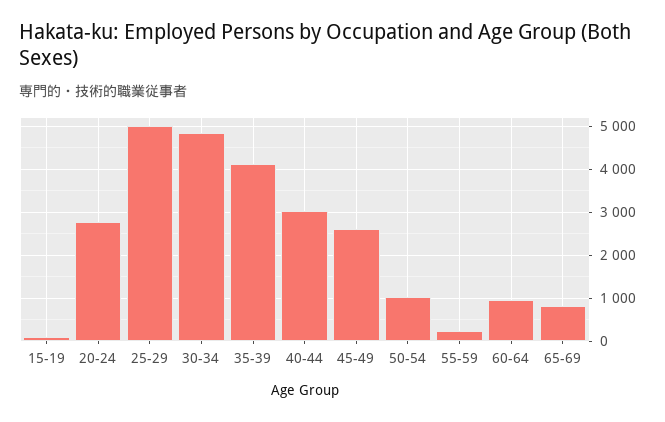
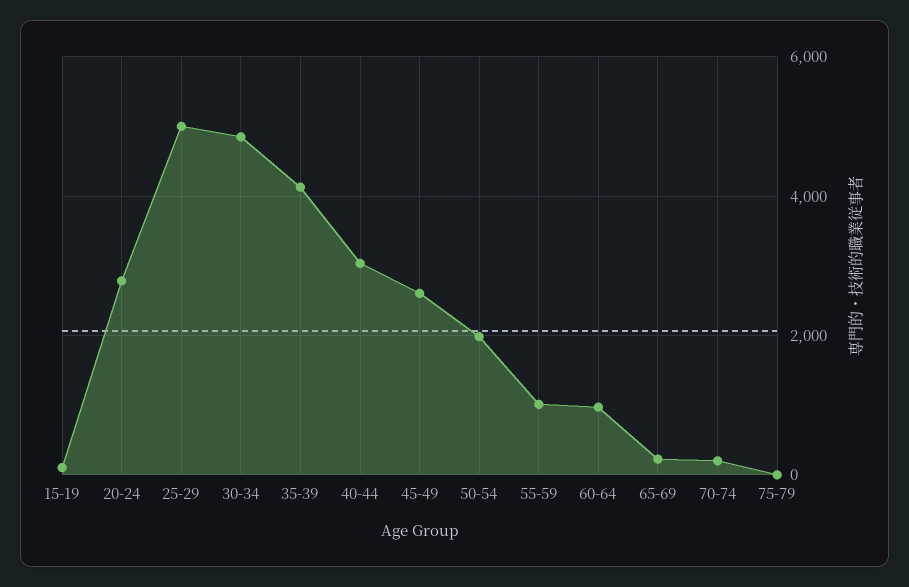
50-54: 1000 -> 2000
55-59: 200 -> 1000
65-69: 800 -> 200
70-74: none -> 200
75-79: none -> 0

